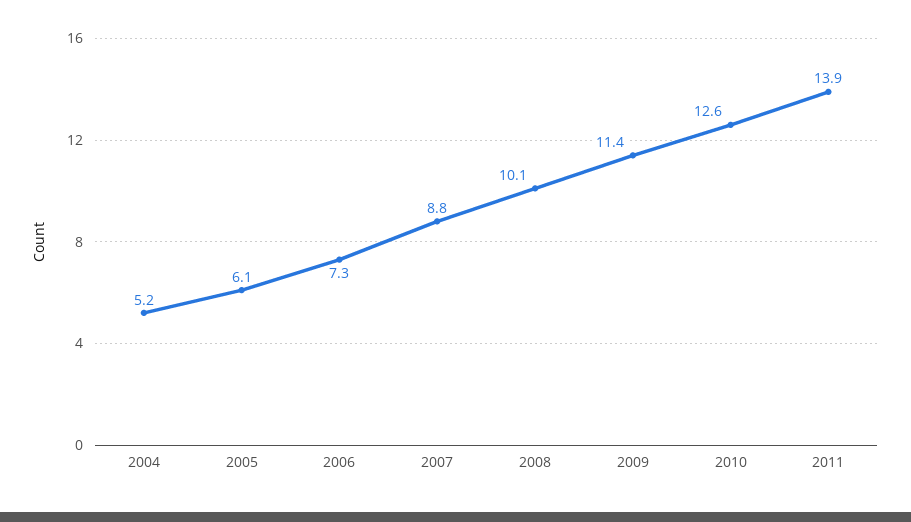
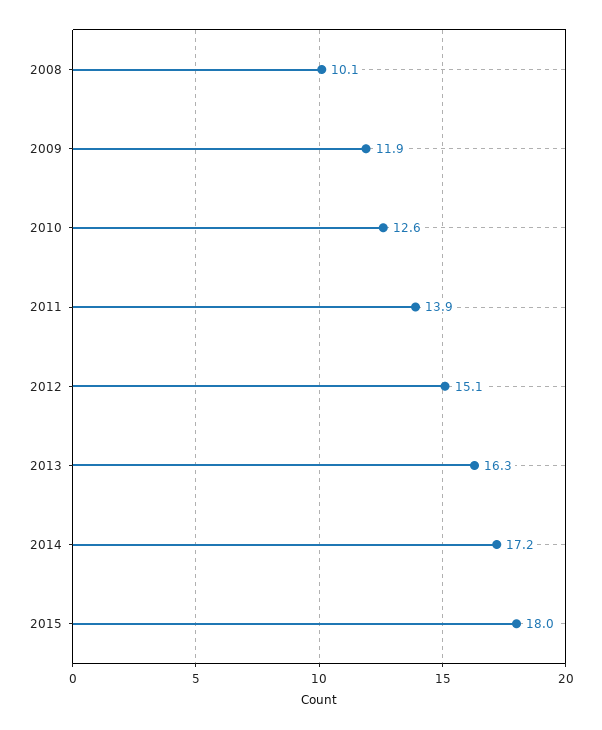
2004: 5.2 -> none
2005: 6.1 -> none
2006: 7.3 -> none
2007: 8.8 -> none
2009: 11.4 -> 11.9
2012: none -> 15.1
2013: none -> 16.3
2014: none -> 17.2
2015: none -> 18

